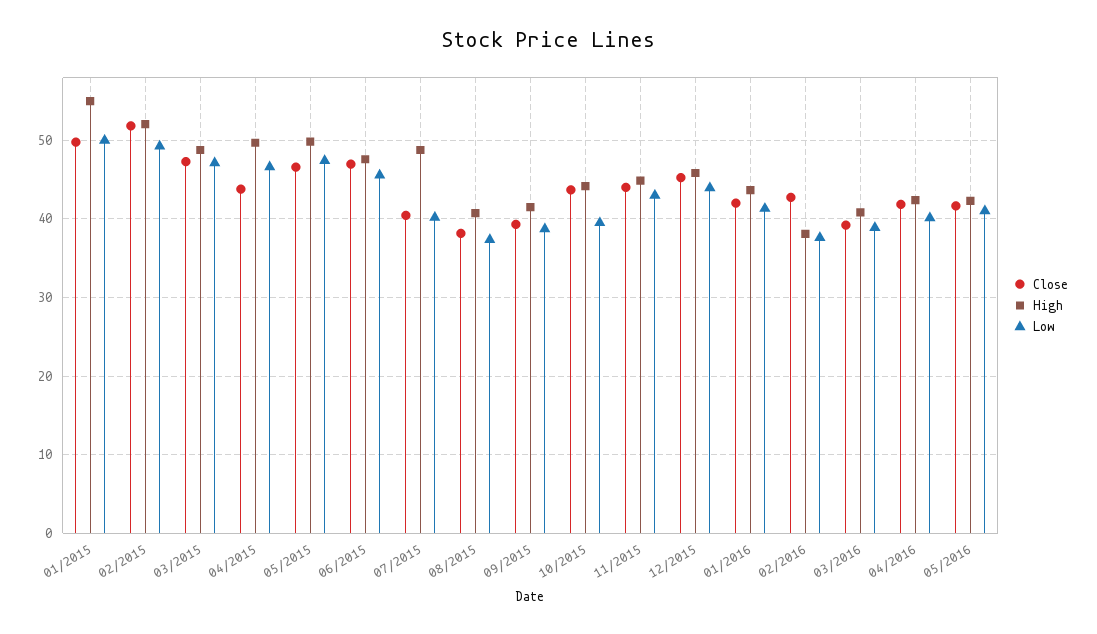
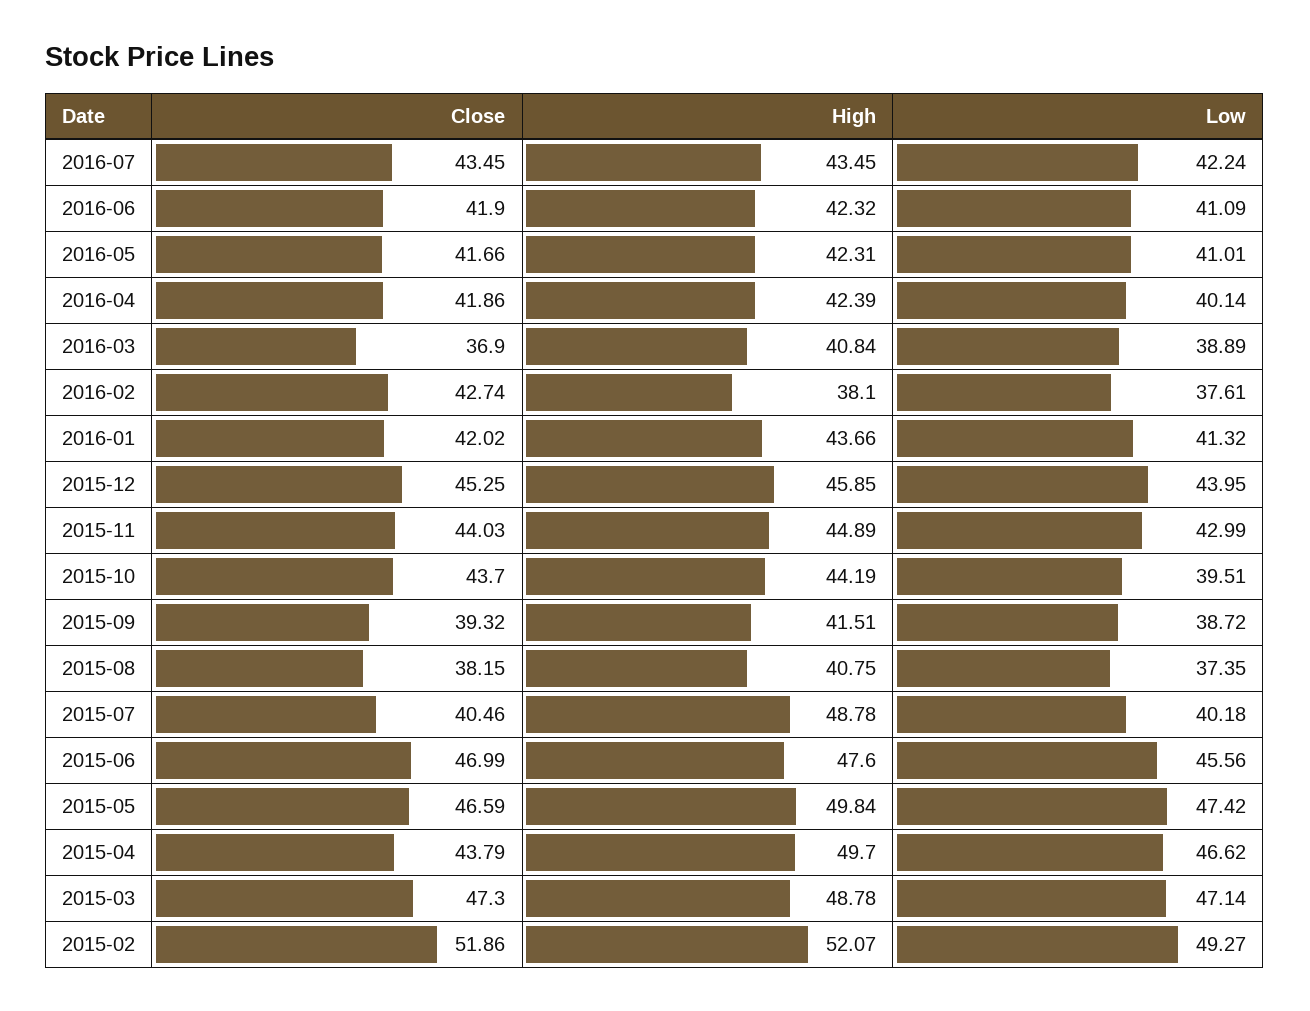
Close, 01/2015: 50 -> none
High, 01/2015: 55 -> none
Low, 01/2015: 50 -> none
Close, 03/2016: 39 -> 36.9
Close, 2016-07: none -> 43.45
High, 2016-07: none -> 43.45
Low, 2016-07: none -> 42.24
Close, 2016-06: none -> 41.9
High, 2016-06: none -> 42.32
Low, 2016-06: none -> 41.09

